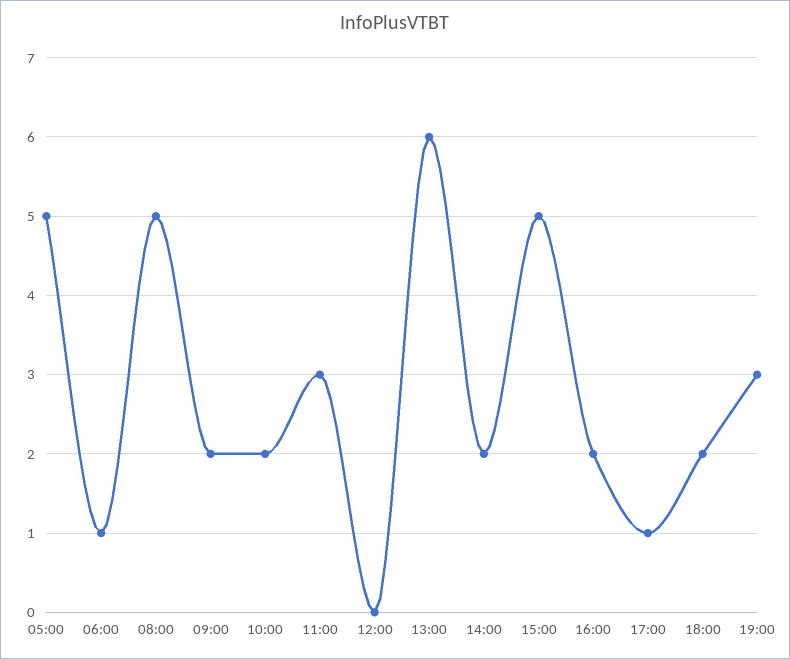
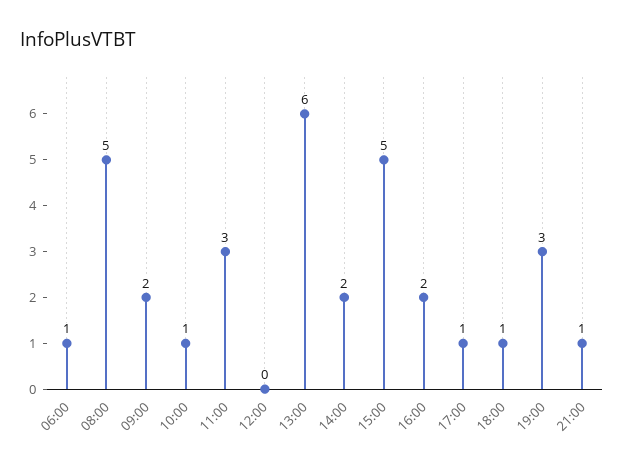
05:00: 5 -> none
10:00: 2 -> 1
18:00: 2 -> 1
21:00: none -> 1

